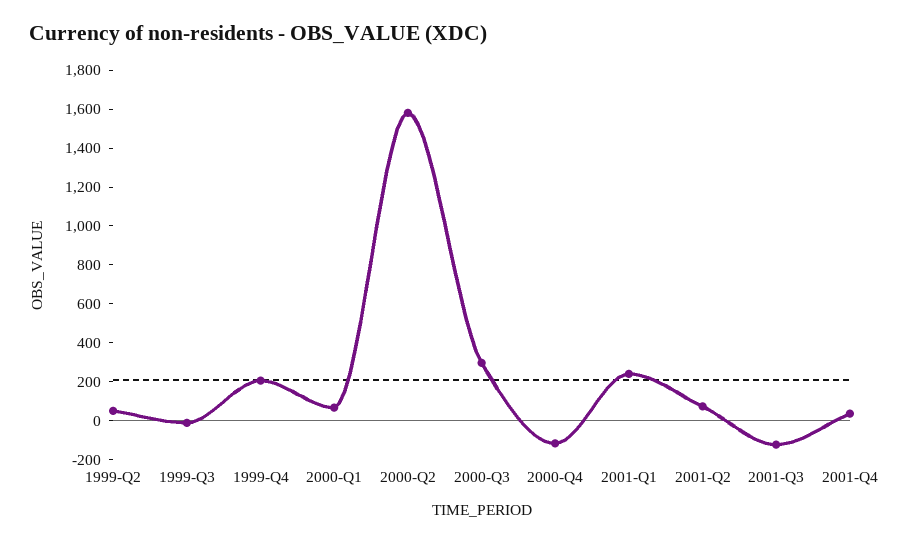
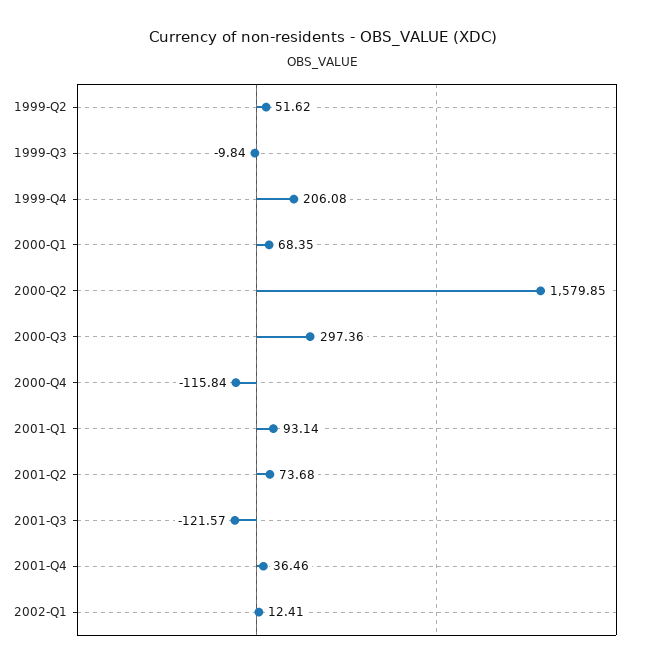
2001-Q1: 250 -> 93.14
2002-Q1: none -> 12.41

